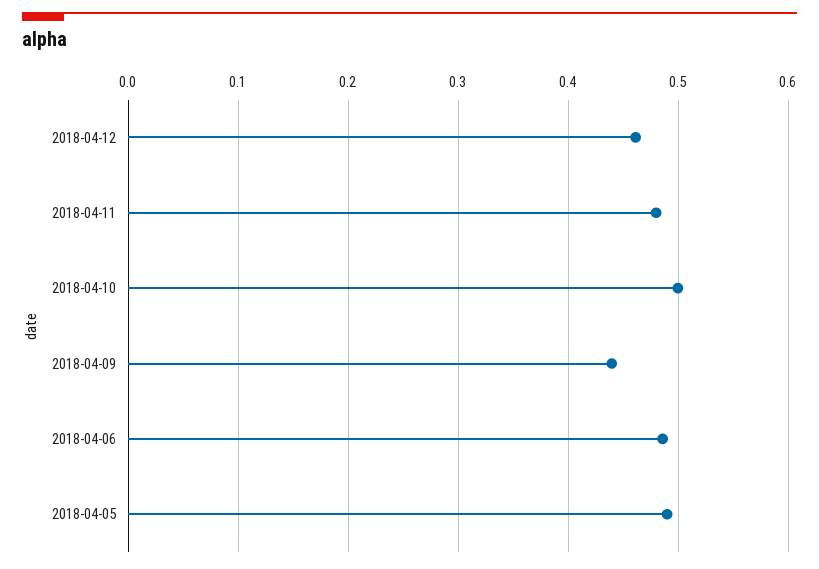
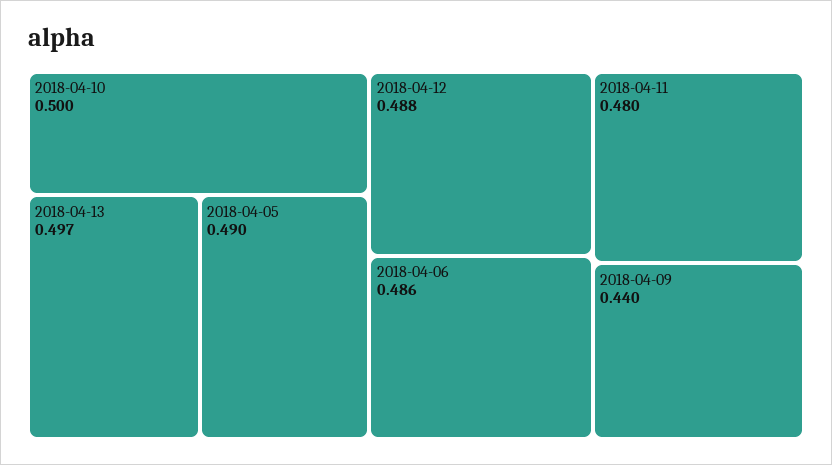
2018-04-12: 0.46 -> 0.488
2018-04-13: none -> 0.497

